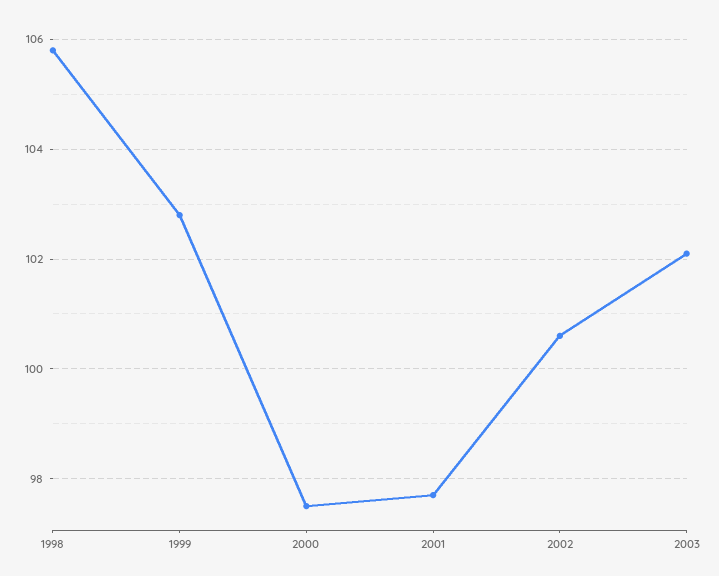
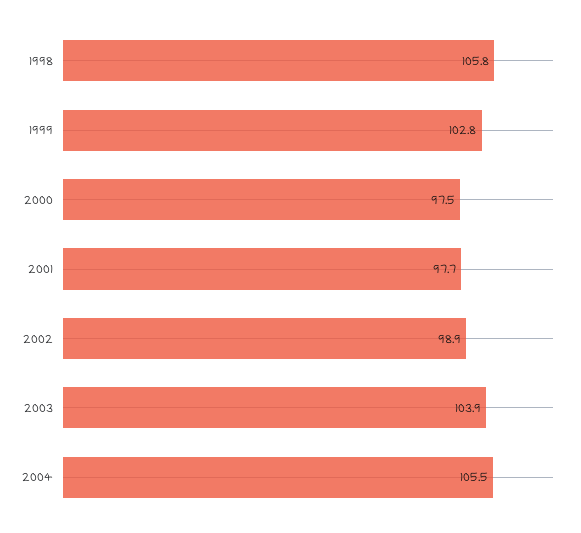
2002: 100.5 -> 98.9
2003: 102 -> 103.9
2004: none -> 105.5

